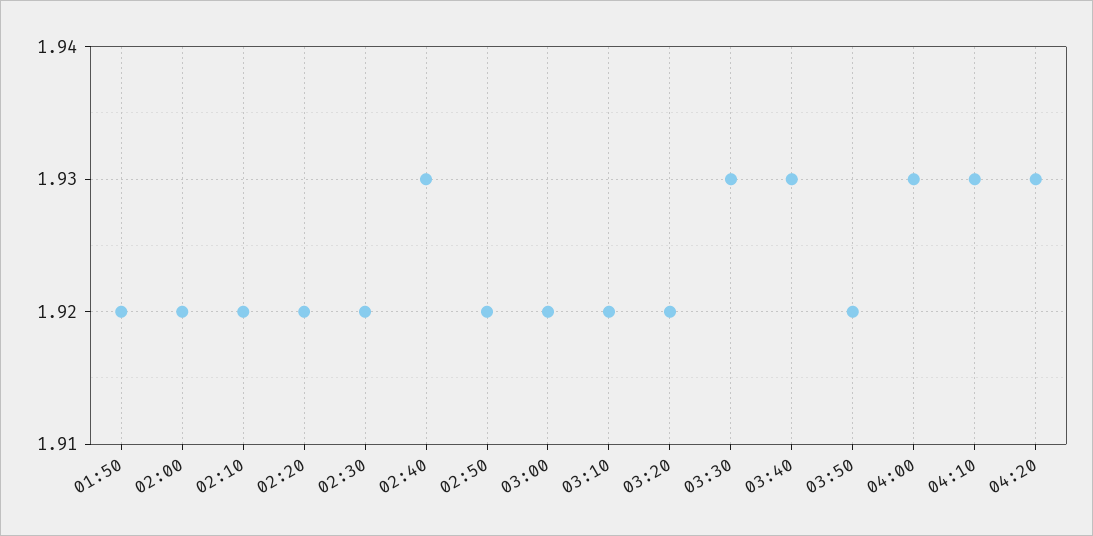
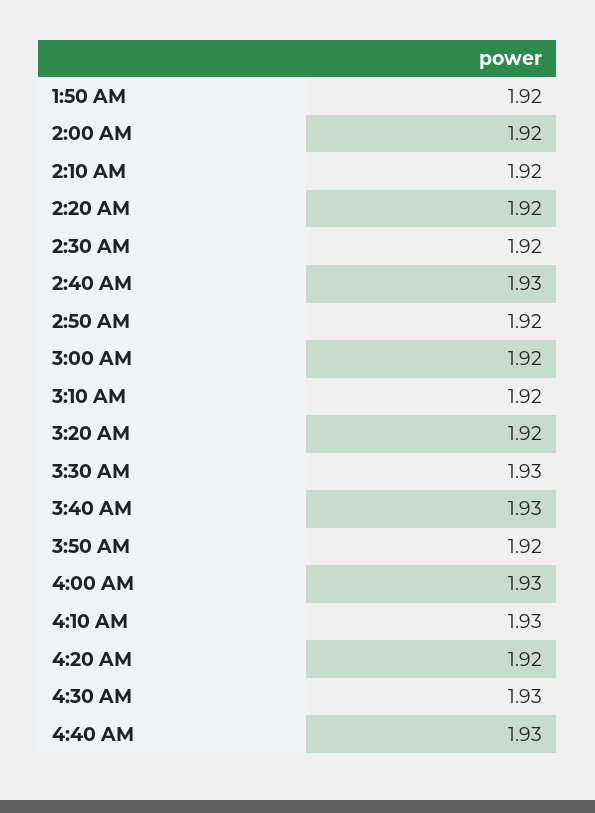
04:20: 1.93 -> 1.92
4:30 AM: none -> 1.93
4:40 AM: none -> 1.93

